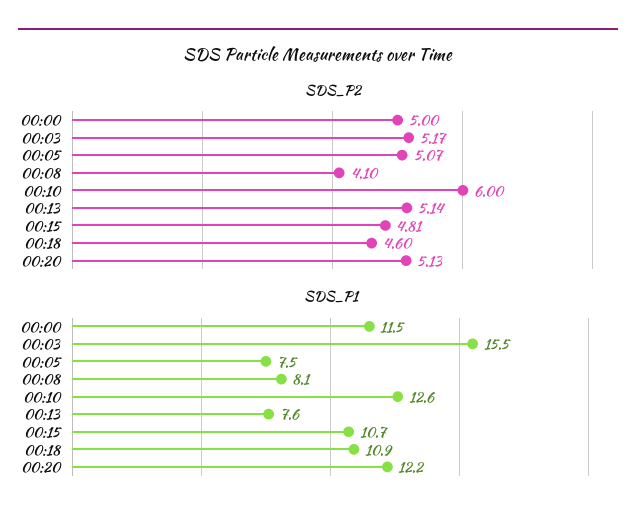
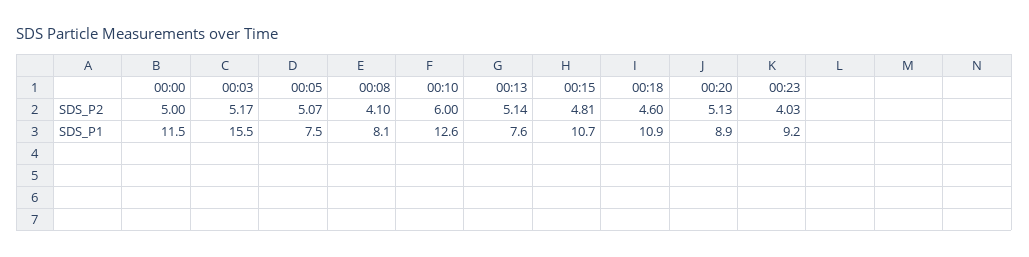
SDS_P1, 00:20: 12.2 -> 8.9
SDS_P2, 00:23: none -> 4.03
SDS_P1, 00:23: none -> 9.2

